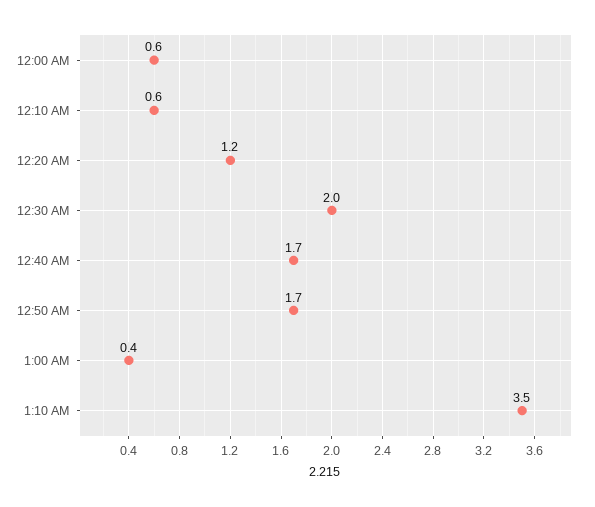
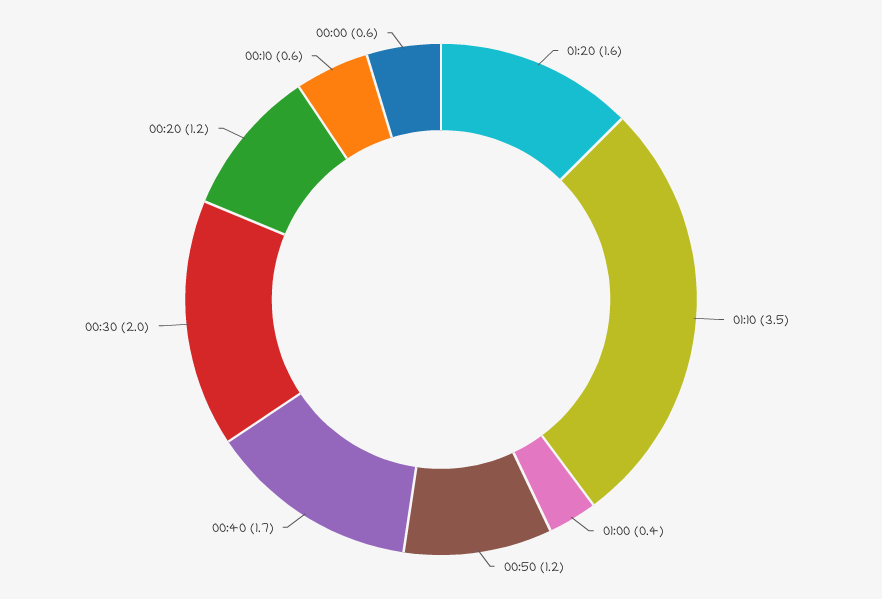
12:50 AM: 1.7 -> 1.2
01:20: none -> 1.6

